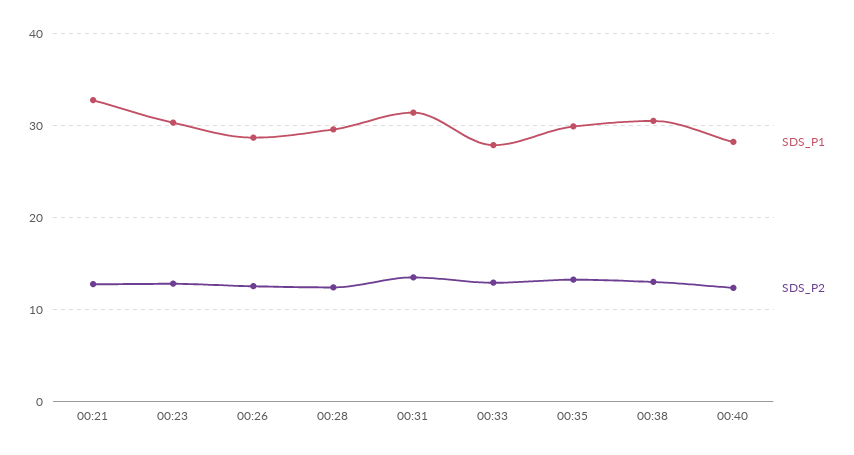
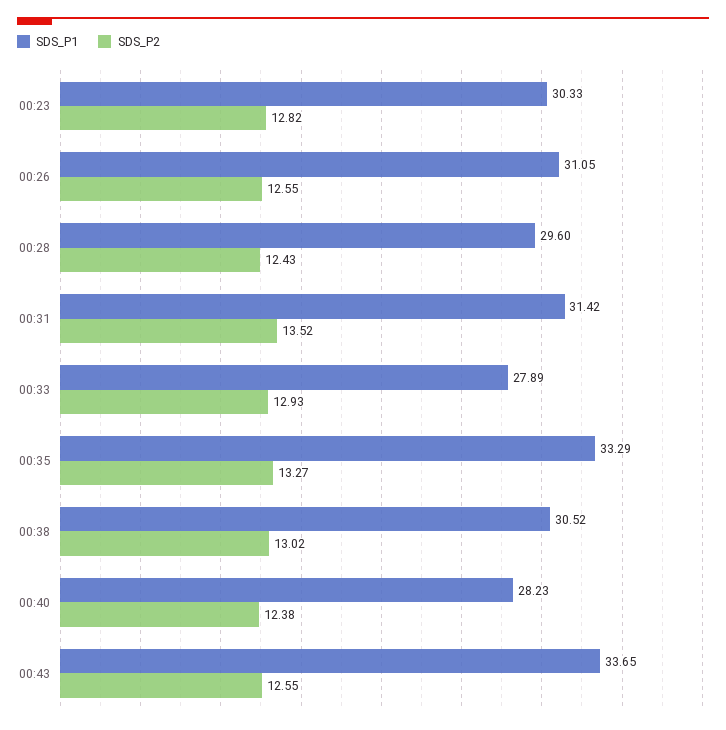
SDS_P1, 00:21: 33 -> none
SDS_P2, 00:21: 13 -> none
SDS_P1, 00:26: 29 -> 31.05
SDS_P1, 00:35: 30 -> 33.29
SDS_P1, 00:43: none -> 33.65
SDS_P2, 00:43: none -> 12.55

